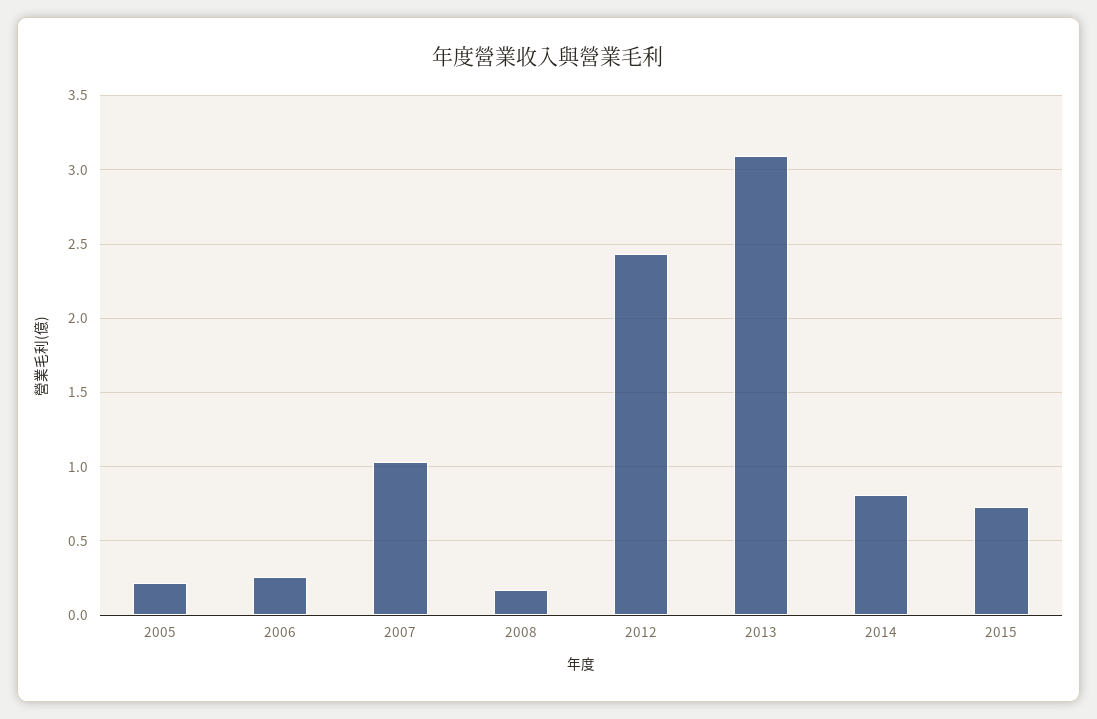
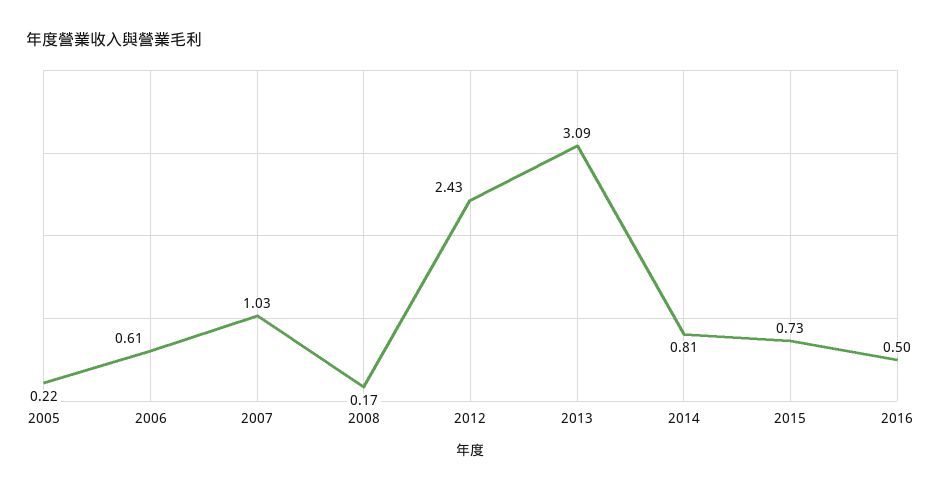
2006: 0.25 -> 0.61
2016: none -> 0.5

